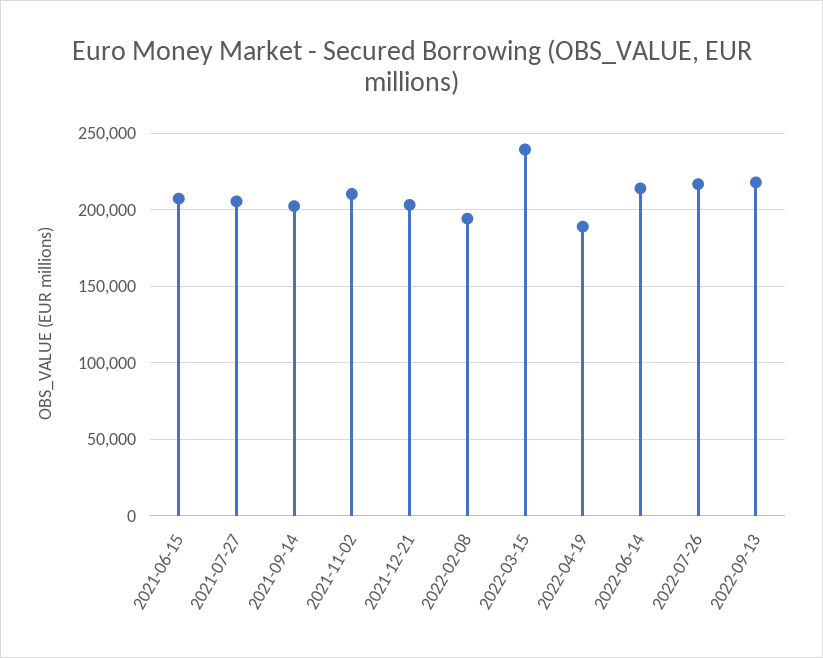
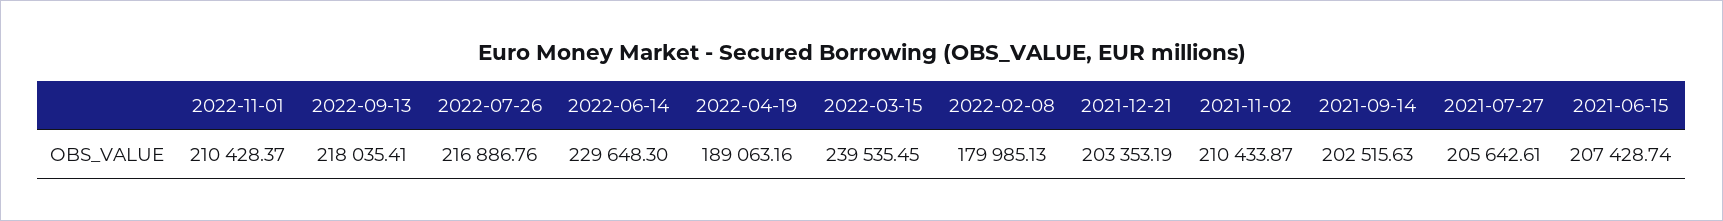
2022-02-08: 195000 -> 179985.13
2022-06-14: 215000 -> 229648.3
2022-11-01: none -> 210428.37

